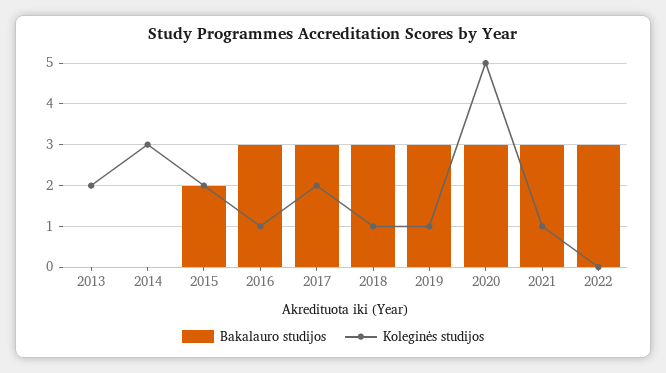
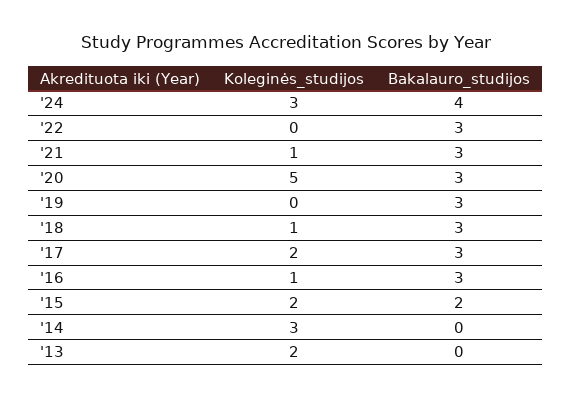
Koleginės studijos, 2019: 1 -> 0
Koleginės studijos, '24: none -> 3
Bakalauro studijos, '24: none -> 4

